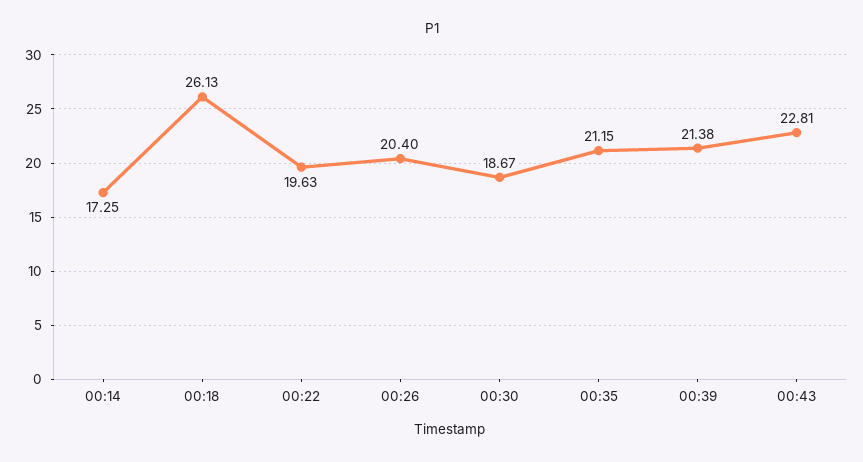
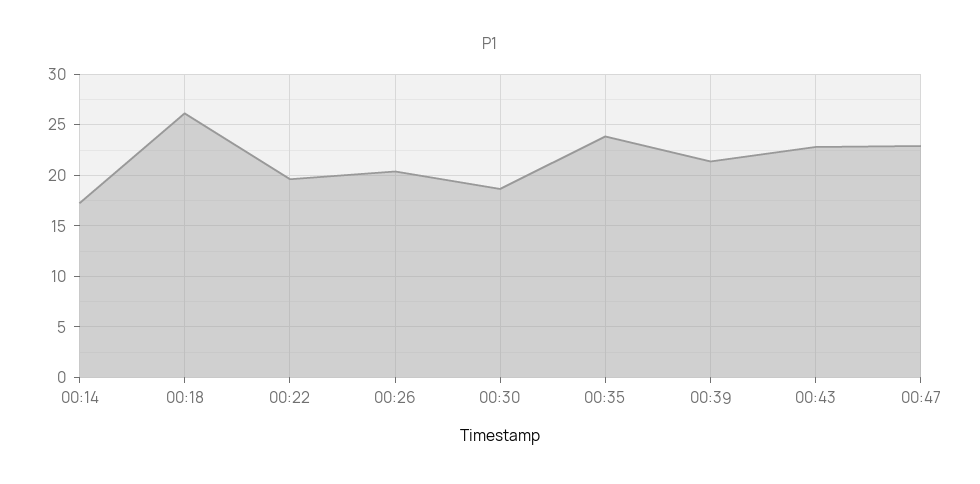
00:35: 21.15 -> 24
00:47: none -> 23

